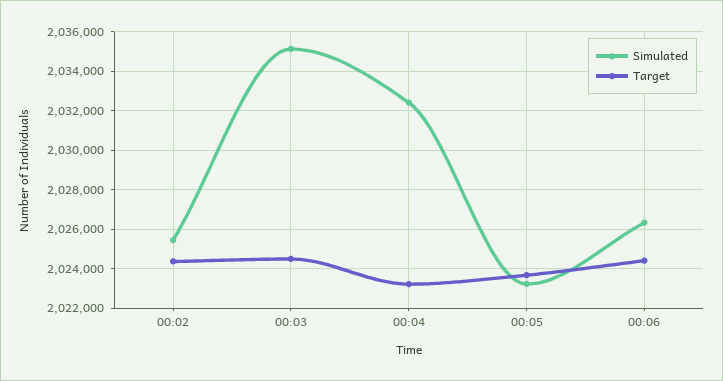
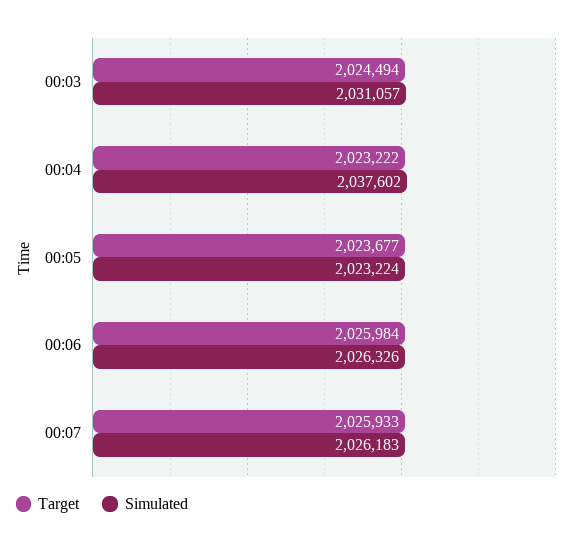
Simulated, 00:02: 2025500 -> none
Target, 00:02: 2024500 -> none
Simulated, 00:03: 2035000 -> 2031057
Simulated, 00:04: 2032500 -> 2037602
Target, 00:06: 2024500 -> 2025984
Target, 00:07: none -> 2025933
Simulated, 00:07: none -> 2026183

